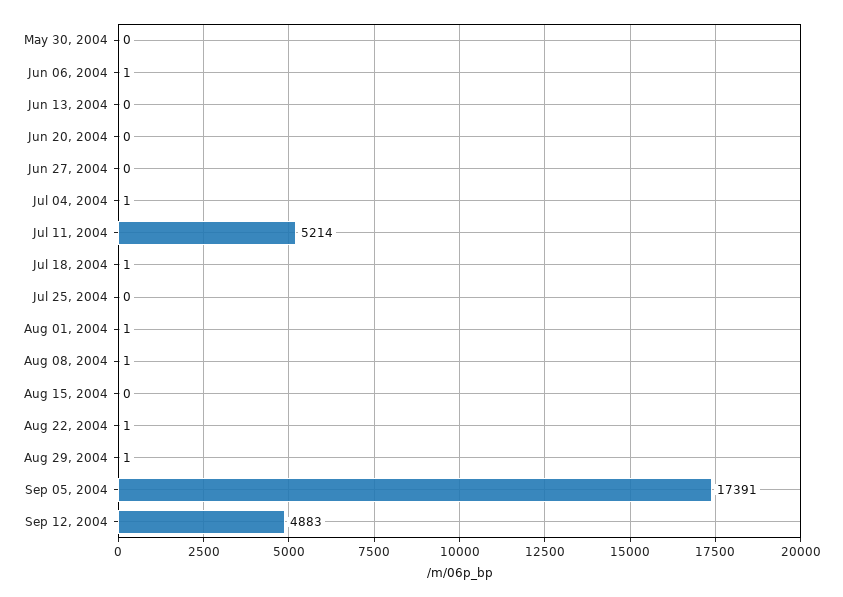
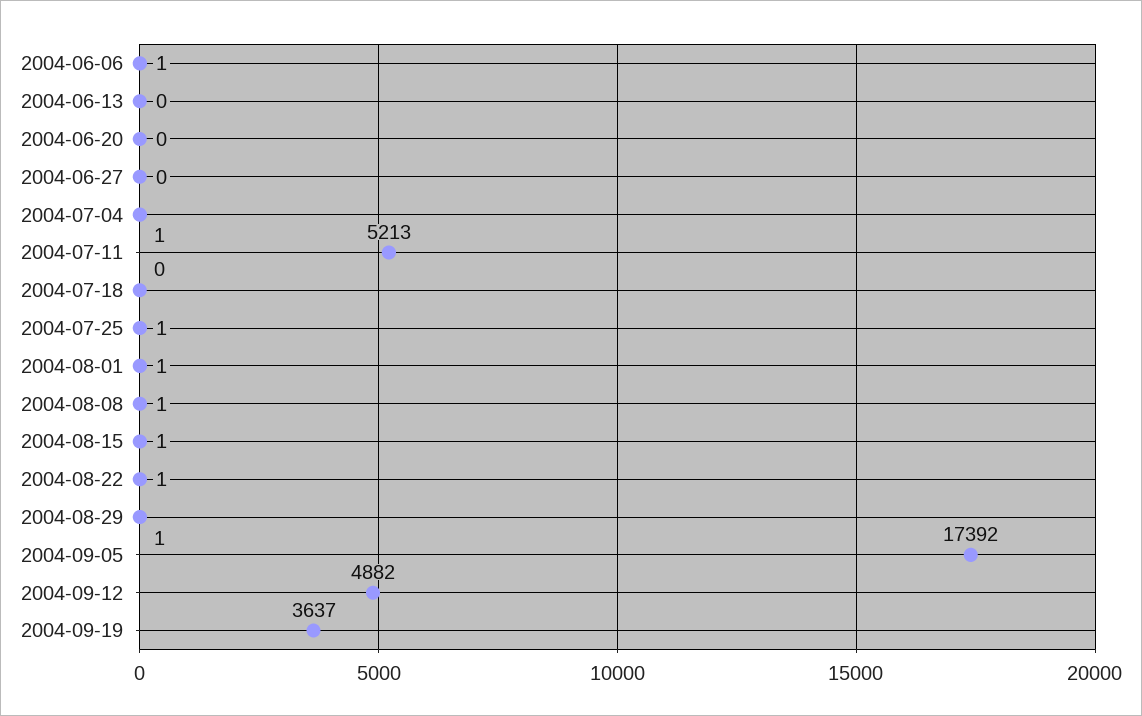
May 30, 2004: 0 -> none
Jul 11, 2004: 5214 -> 5213
Jul 18, 2004: 1 -> 0
Jul 25, 2004: 0 -> 1
Aug 15, 2004: 0 -> 1
Sep 05, 2004: 17391 -> 17392
Sep 12, 2004: 4883 -> 4882
2004-09-19: none -> 3637

